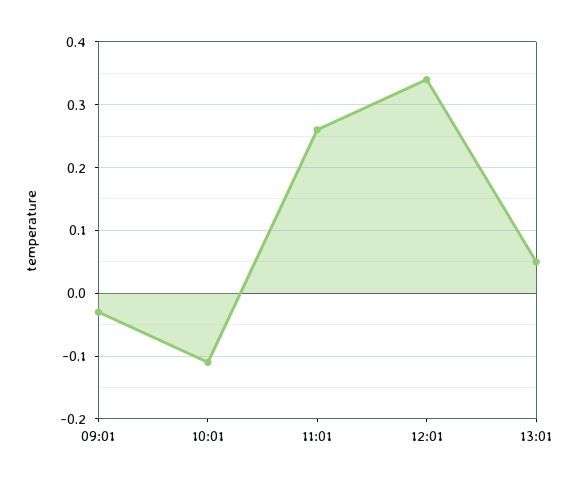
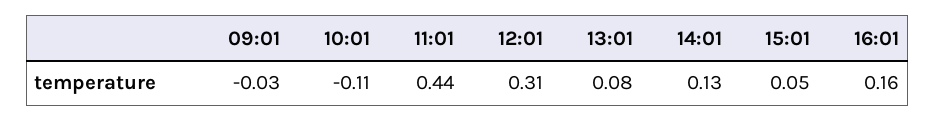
11:01: 0.26 -> 0.44
12:01: 0.34 -> 0.31
13:01: 0.05 -> 0.08
14:01: none -> 0.13
15:01: none -> 0.05
16:01: none -> 0.16

